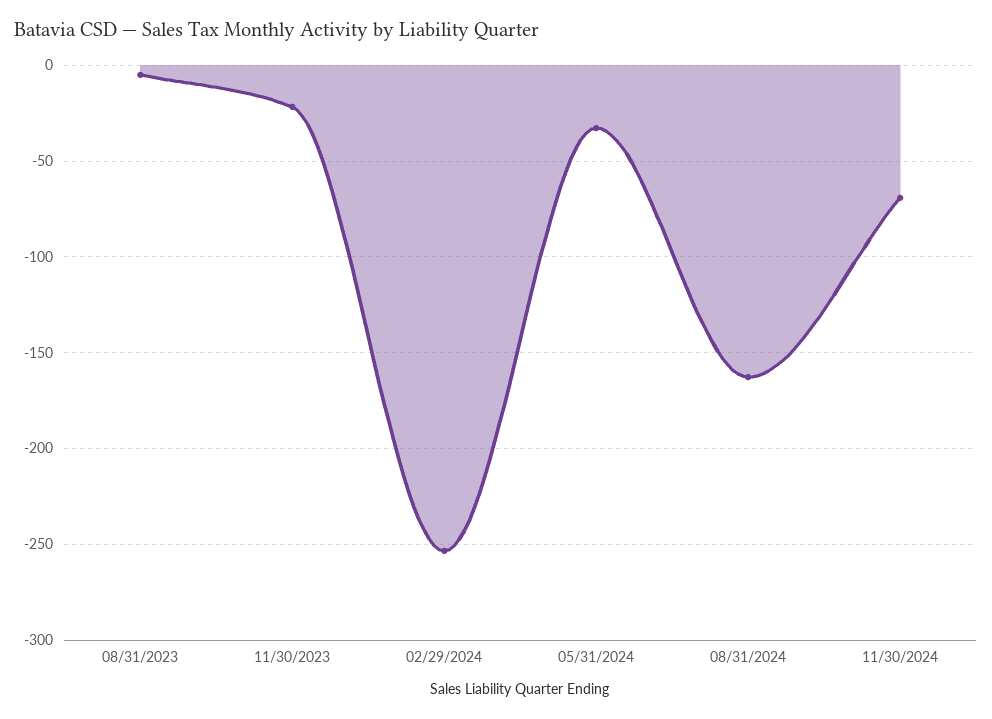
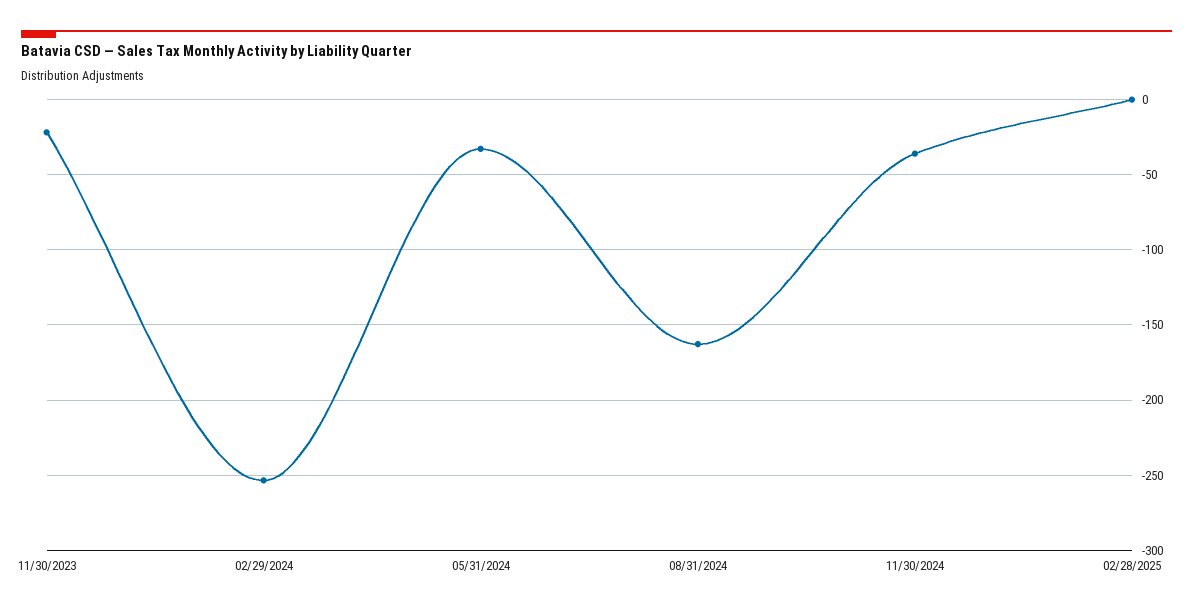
08/31/2023: -5 -> none
11/30/2024: -70 -> -35
02/28/2025: none -> 0

